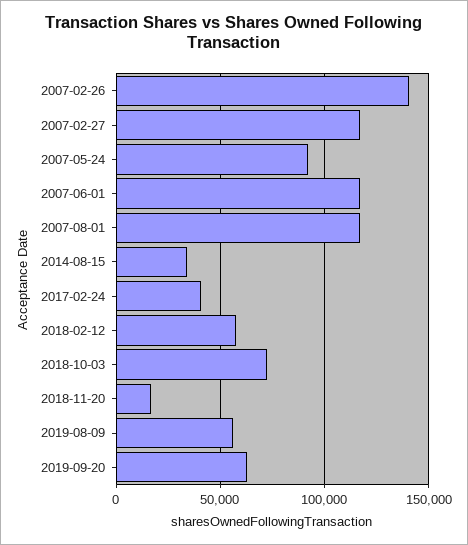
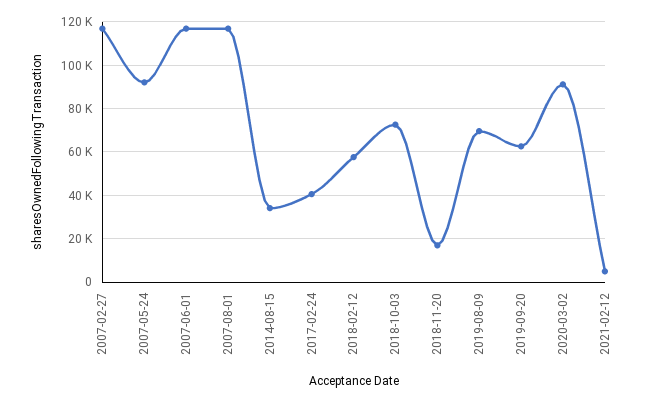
2007-02-26: 140000 -> none
2019-08-09: 55000 -> 70000
2020-03-02: none -> 90000
2021-02-12: none -> 5000

